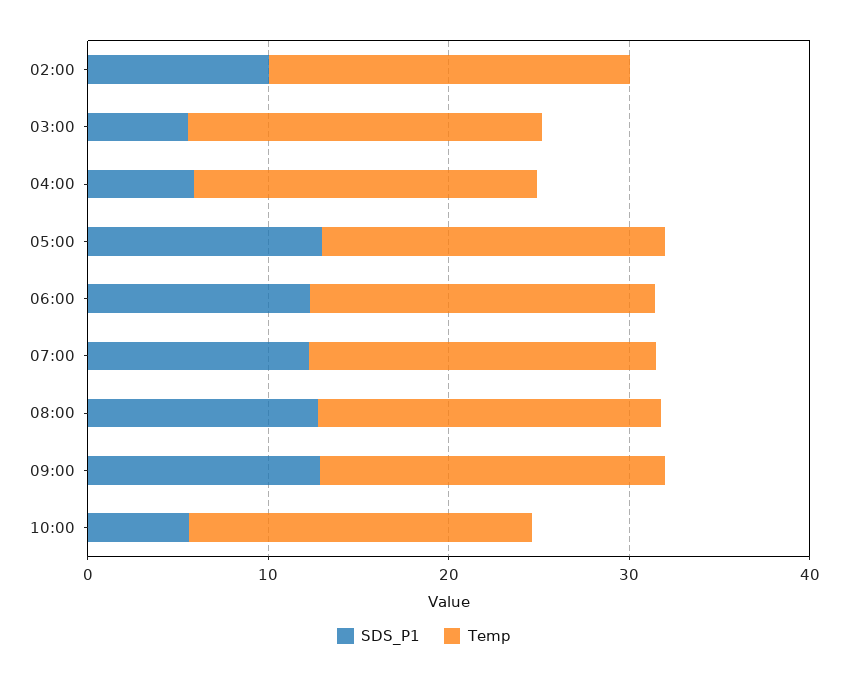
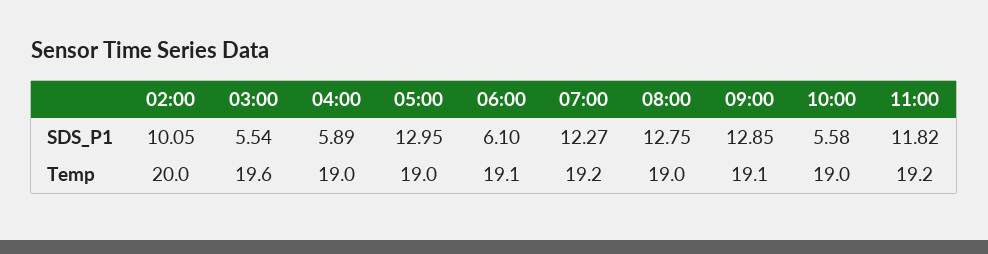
SDS_P1, 06:00: 12 -> 6.1
SDS_P1, 11:00: none -> 11.82
Temp, 11:00: none -> 19.2

